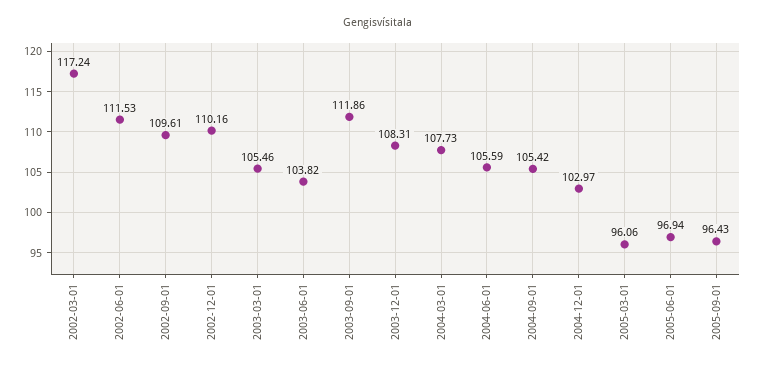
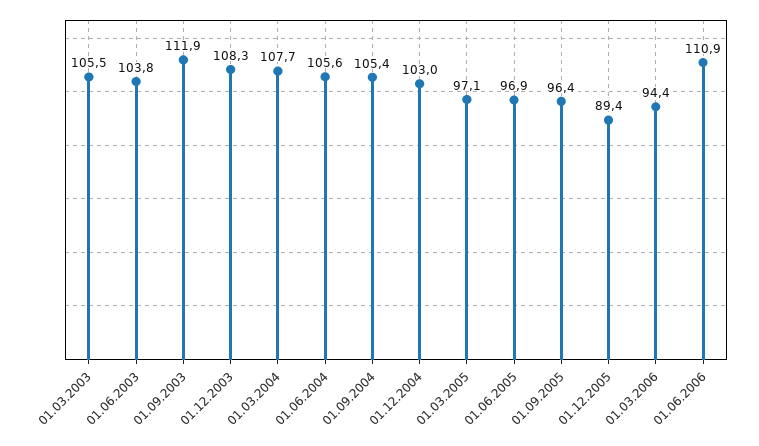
2002-03-01: 117.24 -> none
2002-06-01: 111.53 -> none
2002-09-01: 109.61 -> none
2002-12-01: 110.16 -> none
2005-03-01: 96.06 -> 97.1
01.12.2005: none -> 89.4
01.03.2006: none -> 94.4
01.06.2006: none -> 110.9

